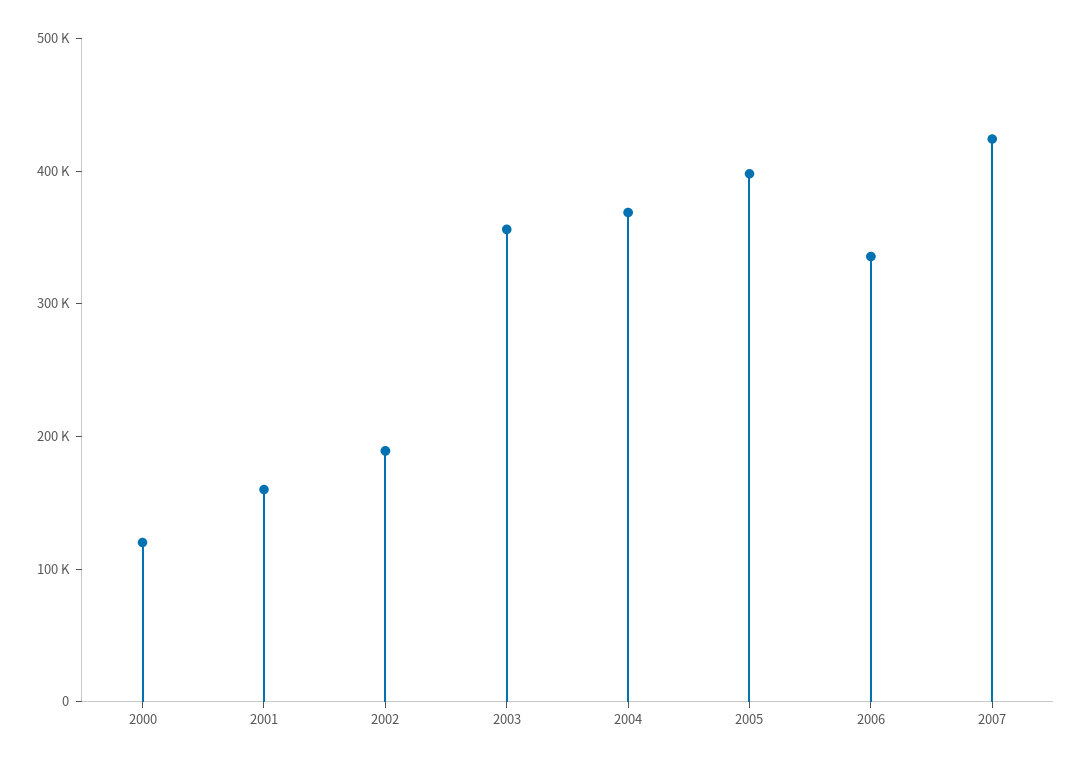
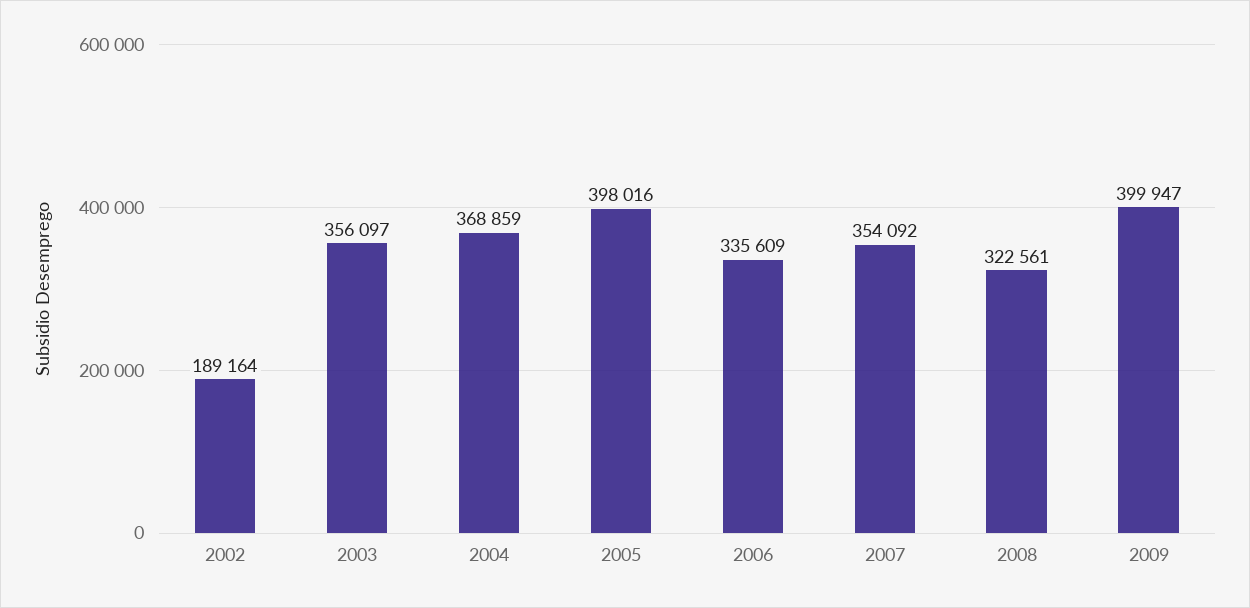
2000: 120000 -> none
2001: 160000 -> none
2007: 420000 -> 354092
2008: none -> 322561
2009: none -> 399947

